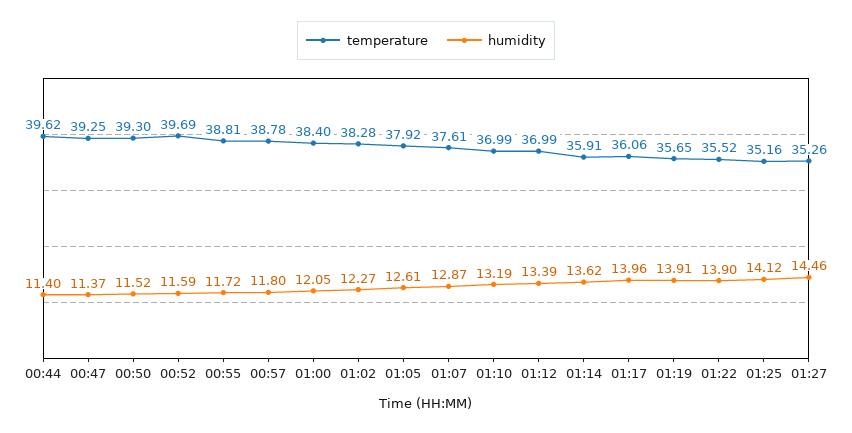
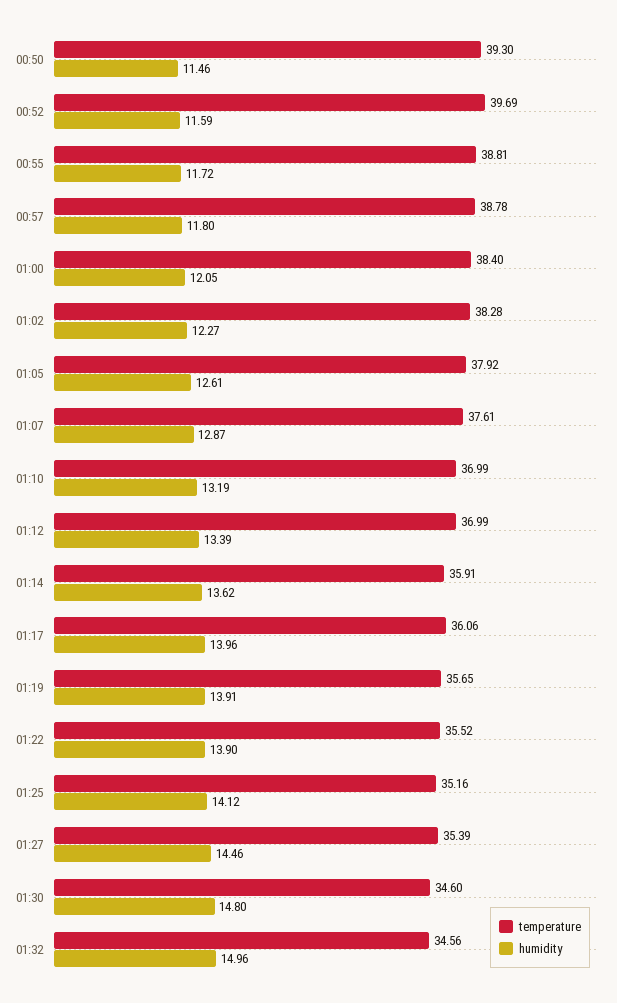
temperature, 00:44: 39.62 -> none
humidity, 00:44: 11.4 -> none
temperature, 00:47: 39.25 -> none
humidity, 00:47: 11.37 -> none
humidity, 00:50: 11.52 -> 11.46
temperature, 01:27: 35.26 -> 35.39
temperature, 01:30: none -> 34.6
humidity, 01:30: none -> 14.8
temperature, 01:32: none -> 34.56
humidity, 01:32: none -> 14.96

